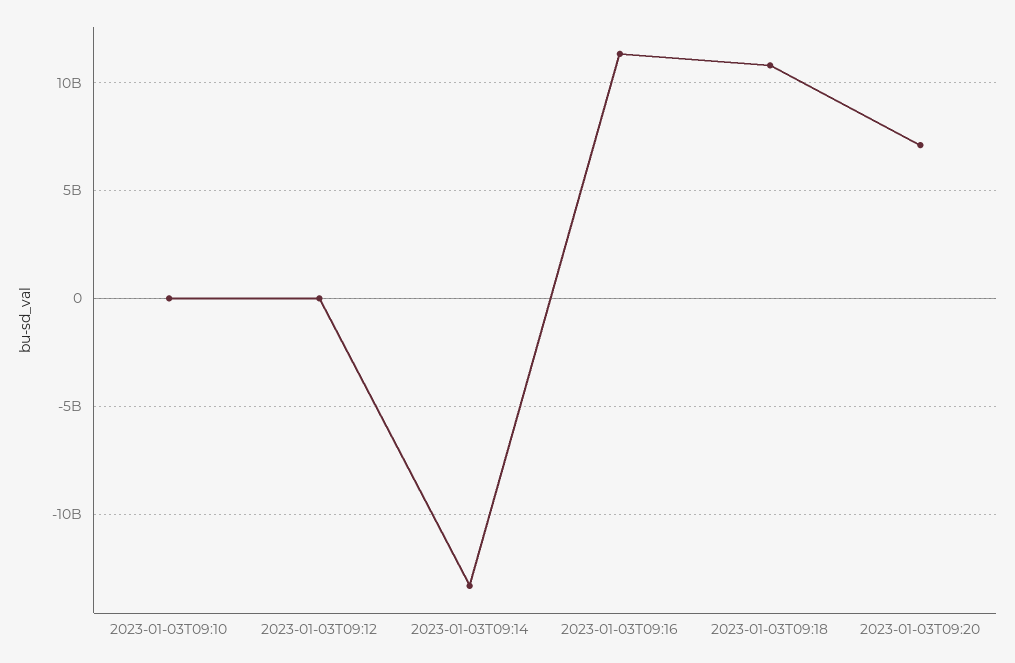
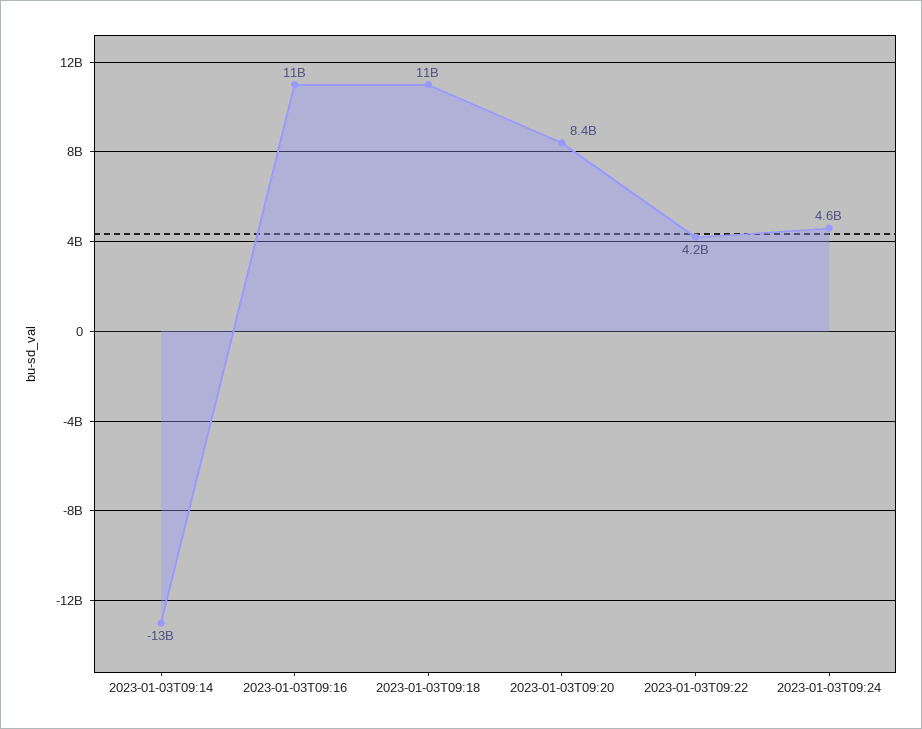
2023-01-03T09:10: 0 -> none
2023-01-03T09:12: 0 -> none
2023-01-03T09:20: 7000000000 -> 8400000000
2023-01-03T09:22: none -> 4200000000
2023-01-03T09:24: none -> 4600000000

